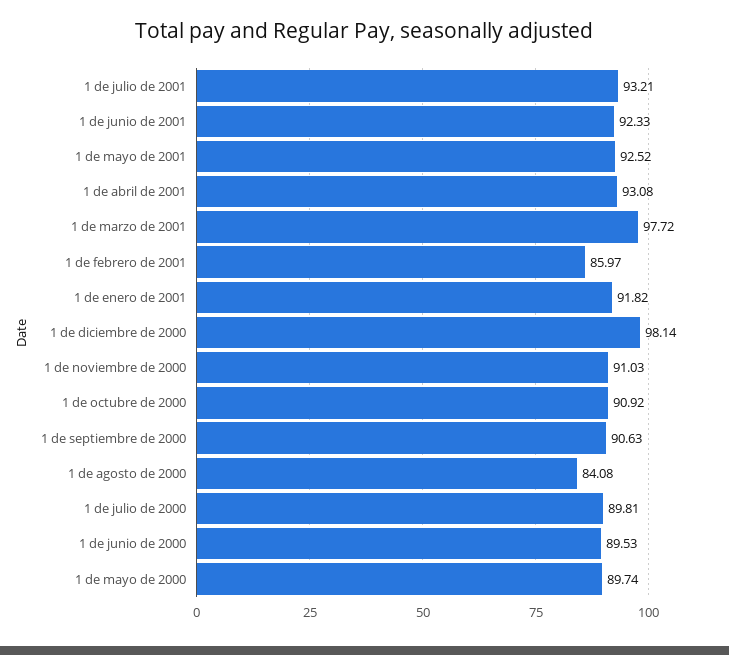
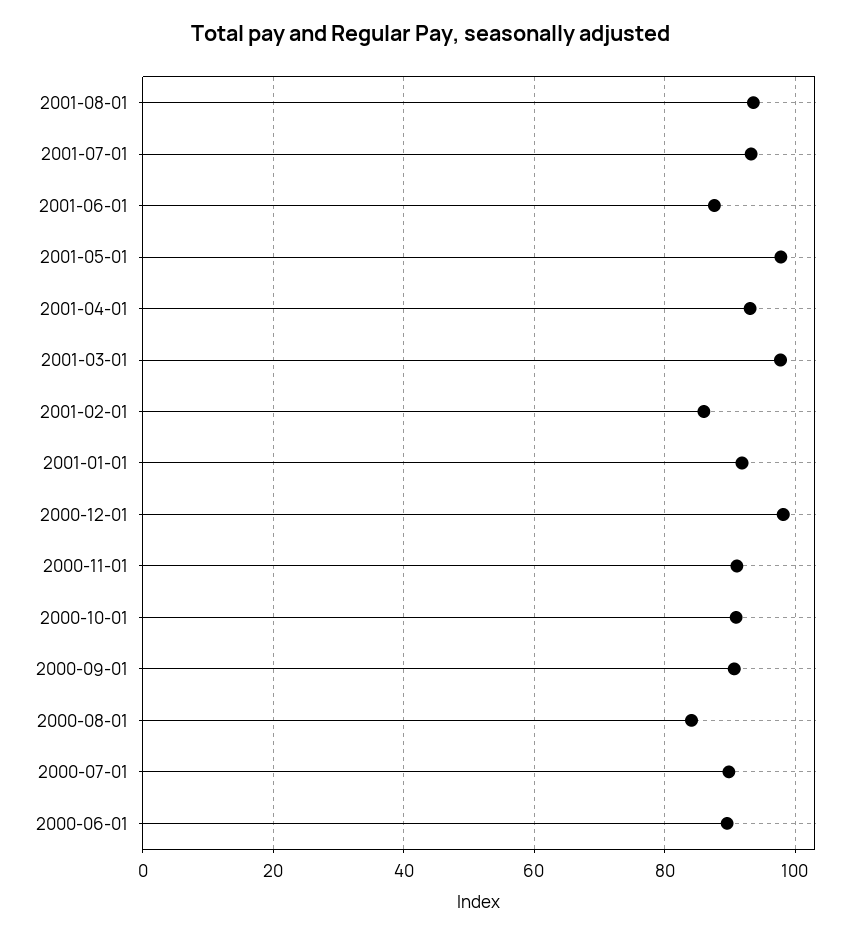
1 de junio de 2001: 92.33 -> 88
1 de mayo de 2001: 92.52 -> 98
1 de mayo de 2000: 89.74 -> none
2001-08-01: none -> 94

